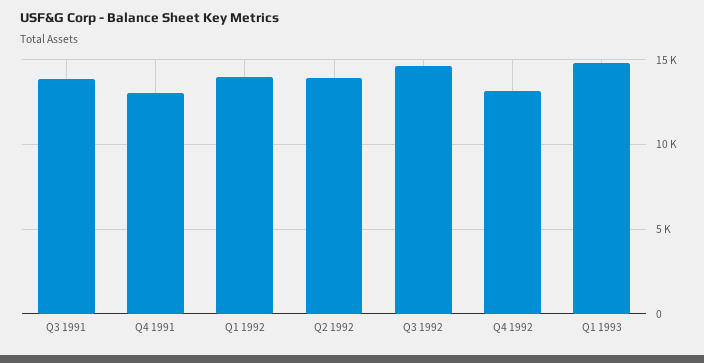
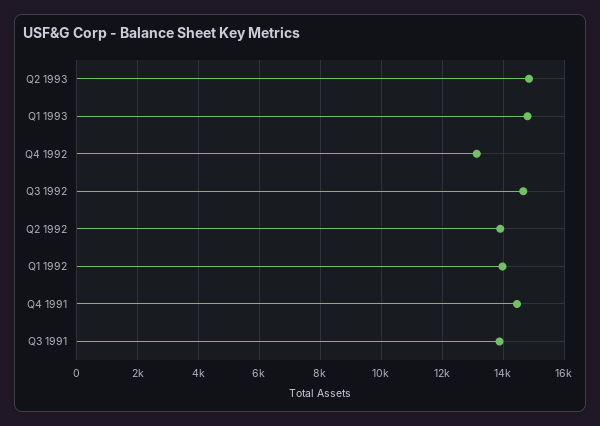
Q4 1991: 13000 -> 14400
Q2 1993: none -> 14800

